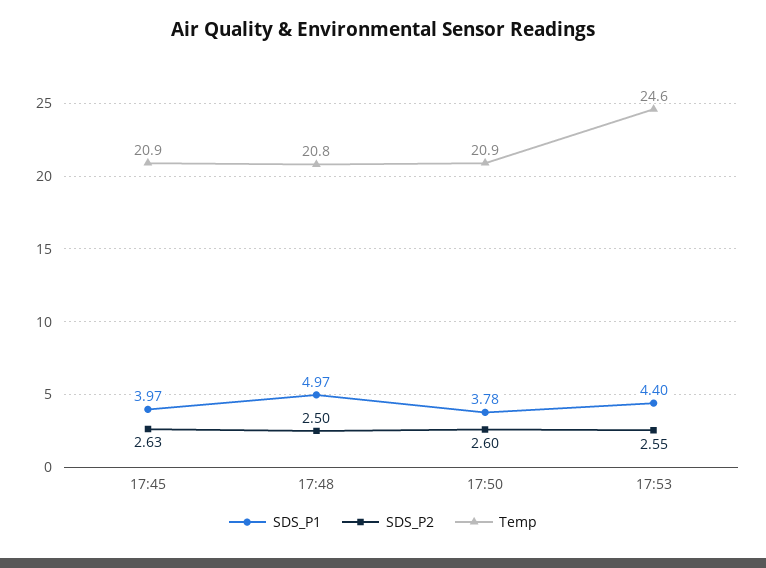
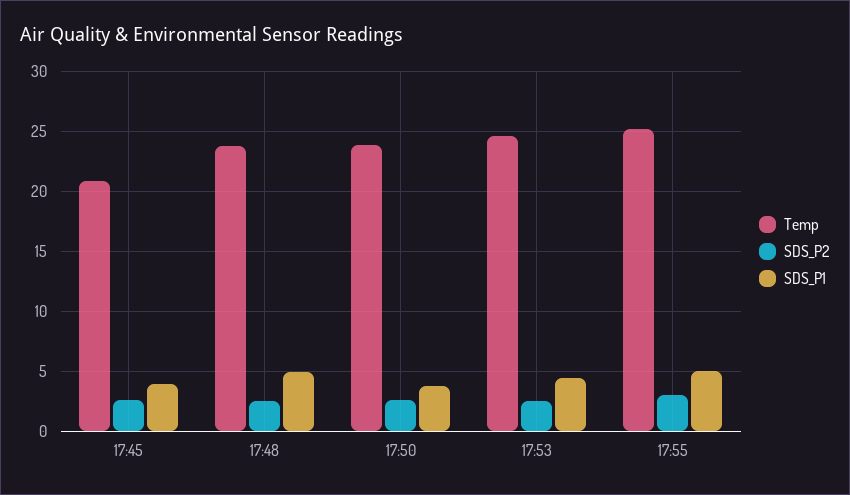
Temp, 17:48: 20.8 -> 24
Temp, 17:50: 20.9 -> 24
Temp, 17:55: none -> 25
SDS_P2, 17:55: none -> 3
SDS_P1, 17:55: none -> 5

